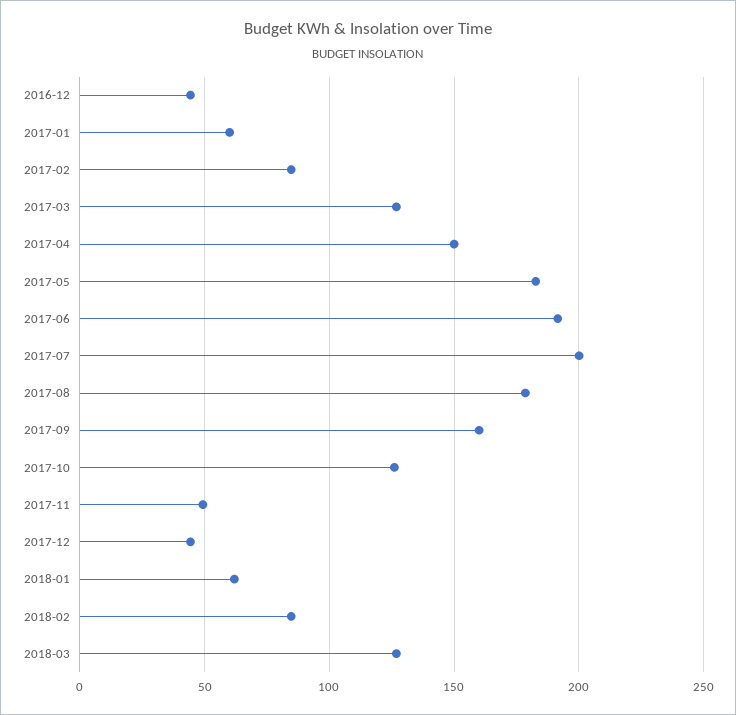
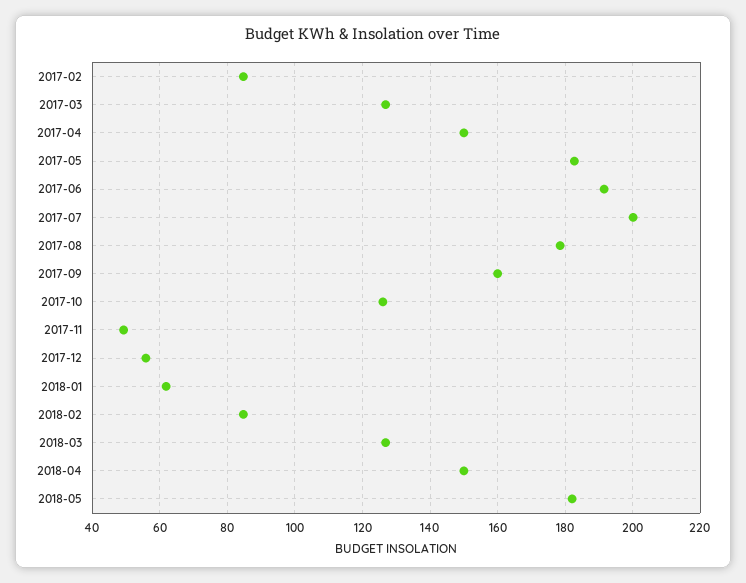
2016-12: 45 -> none
2017-01: 60 -> none
2017-12: 45 -> 56
2018-04: none -> 150
2018-05: none -> 182

